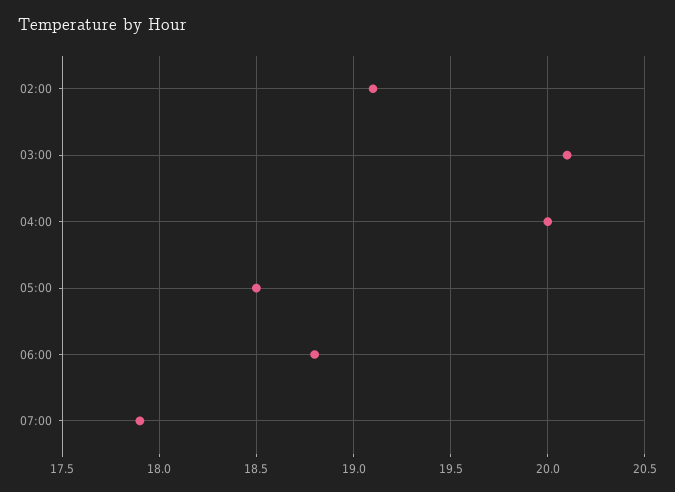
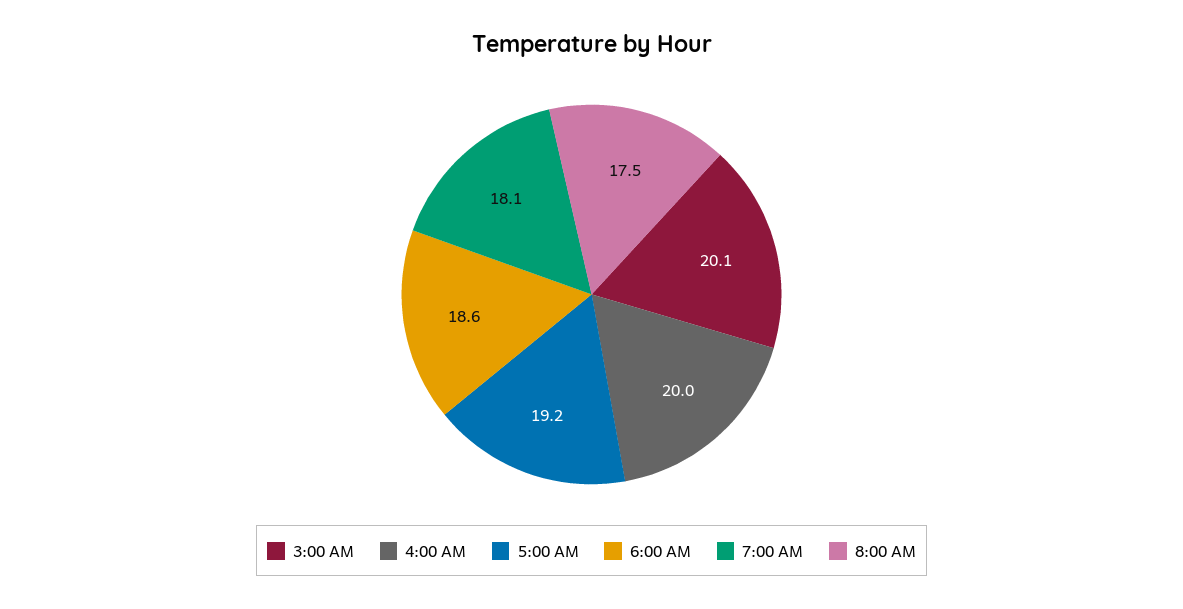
02:00: 19.1 -> none
05:00: 18.5 -> 19.2
06:00: 18.8 -> 18.6
07:00: 17.9 -> 18.1
8:00 AM: none -> 17.5

